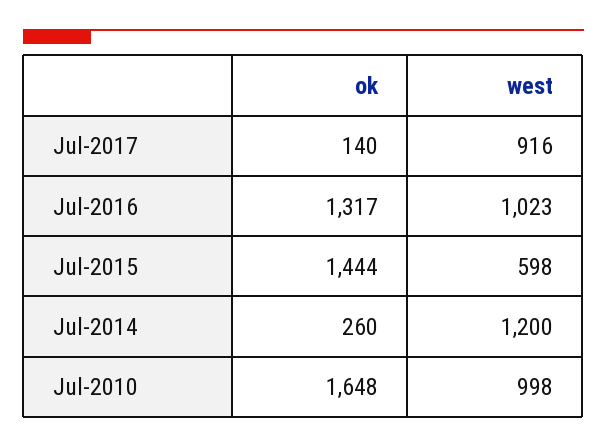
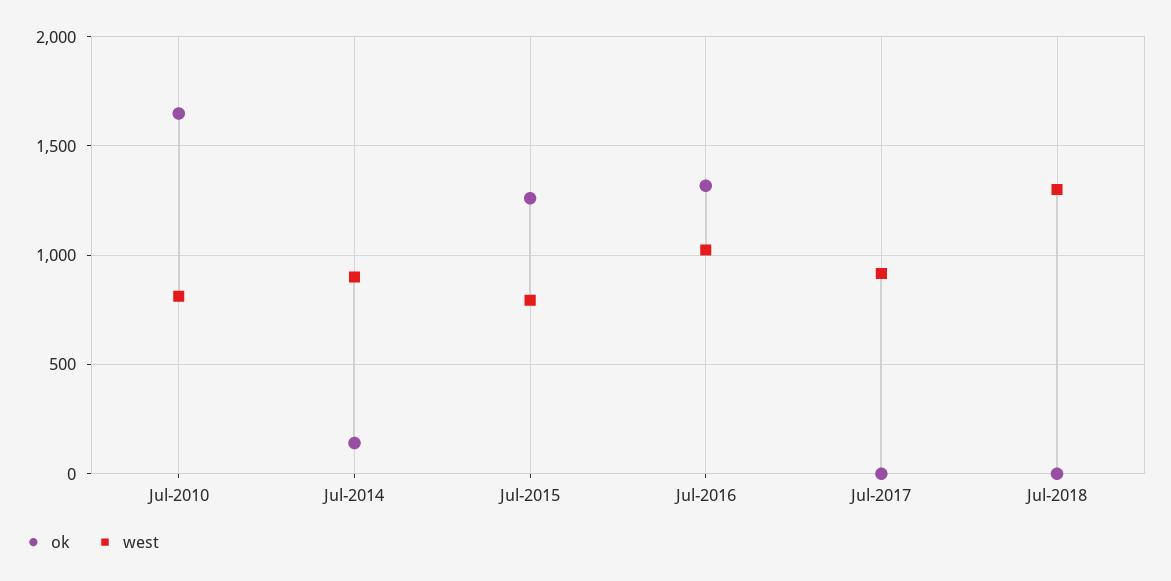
ok, Jul-2017: 140 -> 0
ok, Jul-2015: 1444 -> 1250
west, Jul-2015: 598 -> 800
ok, Jul-2014: 260 -> 150
west, Jul-2014: 1200 -> 900
west, Jul-2010: 998 -> 800
ok, Jul-2018: none -> 0
west, Jul-2018: none -> 1300

